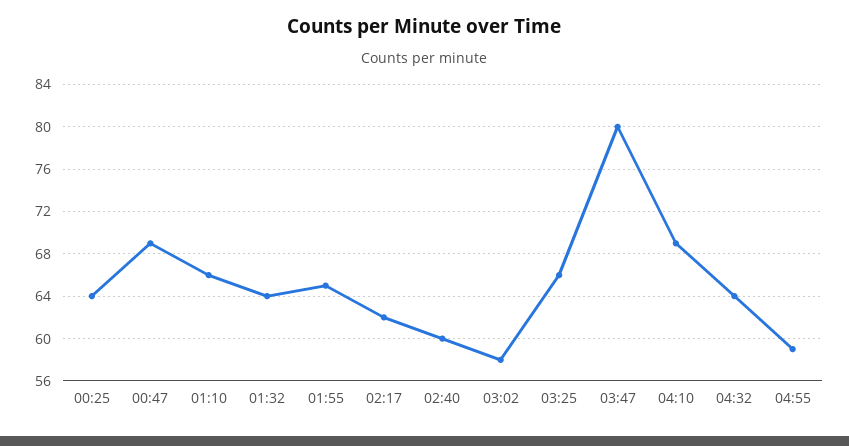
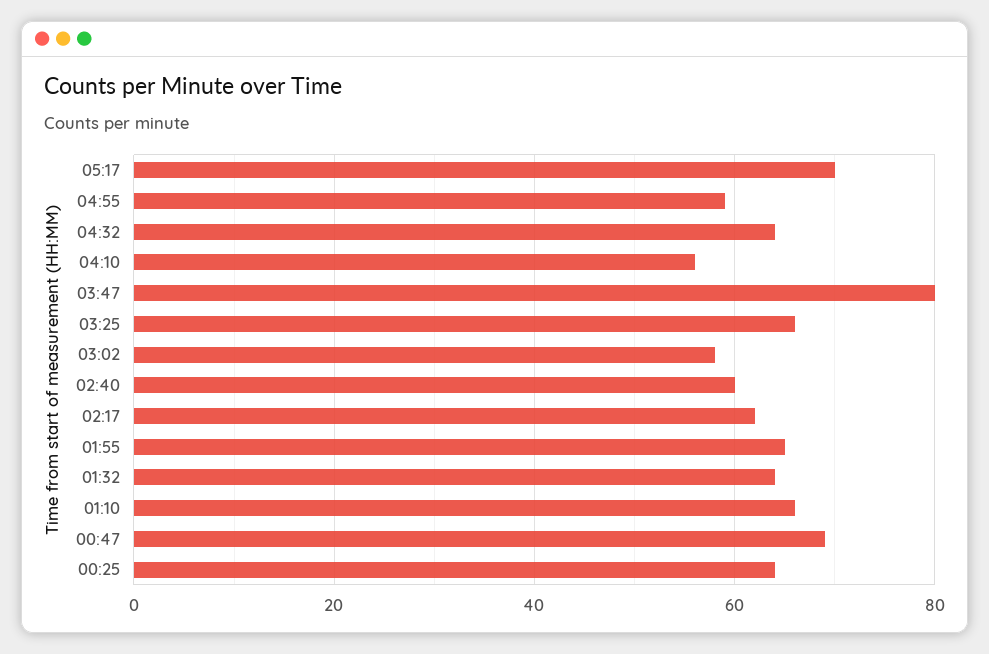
04:10: 69 -> 55
05:17: none -> 70

